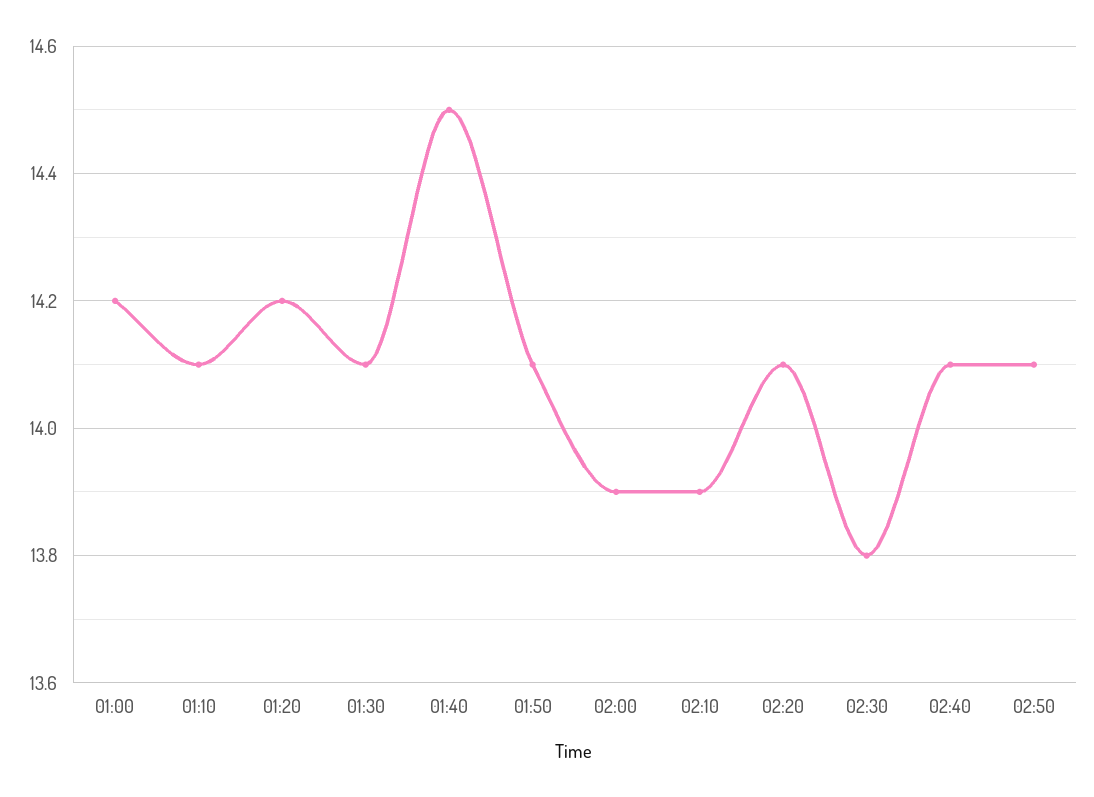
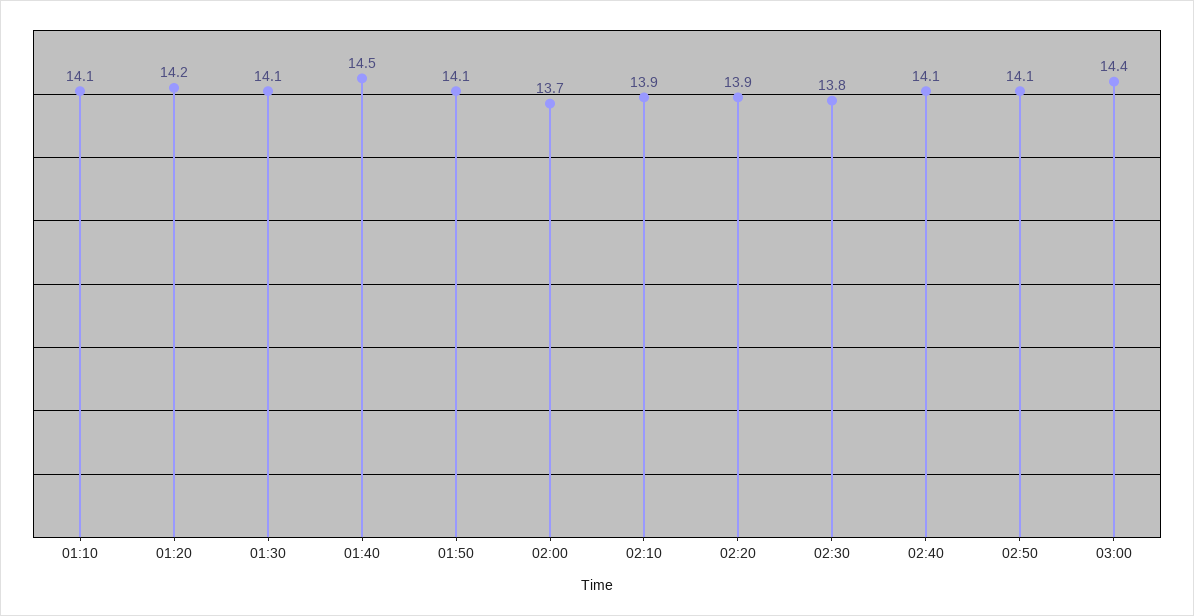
01:00: 14.2 -> none
02:00: 13.9 -> 13.7
02:20: 14.1 -> 13.9
03:00: none -> 14.4

